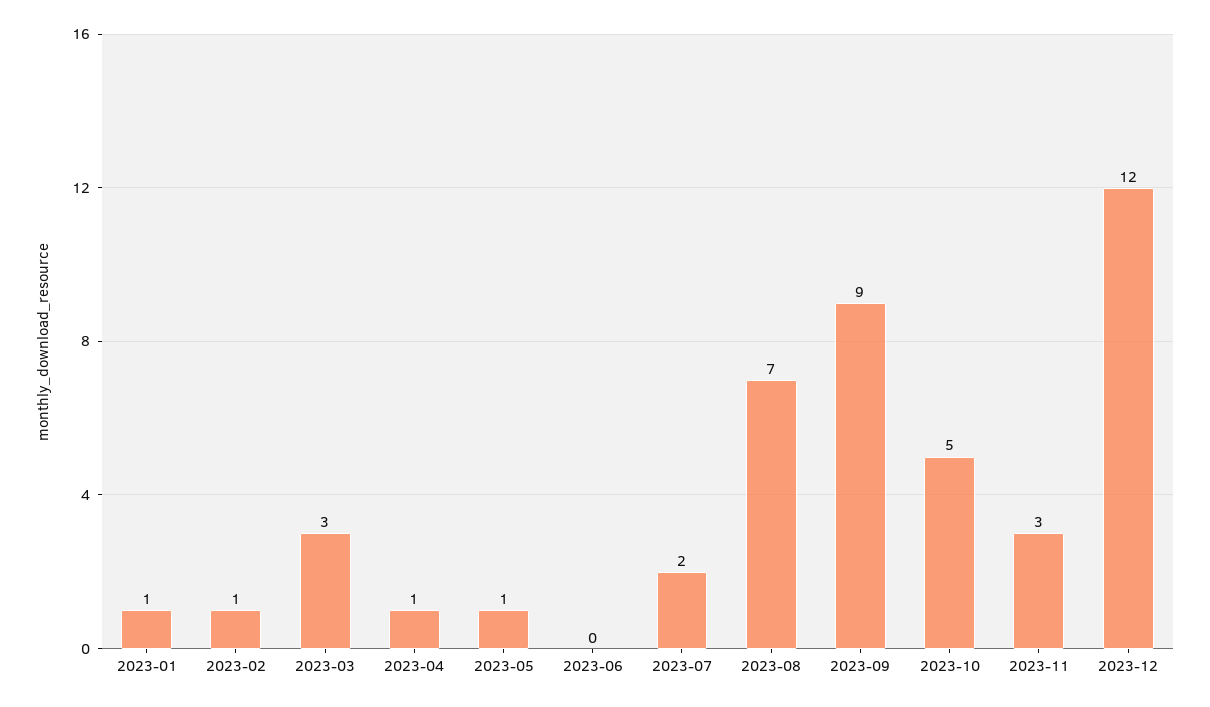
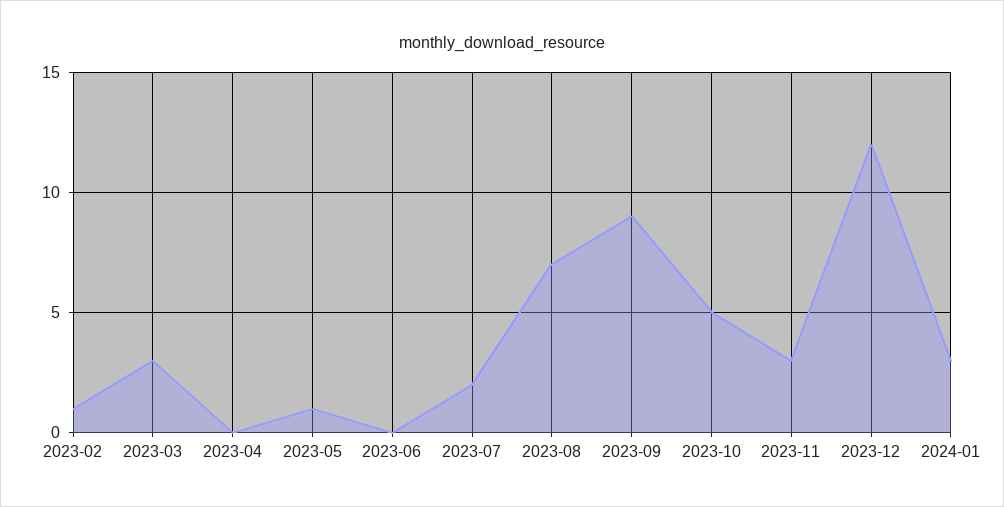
2023-01: 1 -> none
2023-04: 1 -> 0
2024-01: none -> 3

